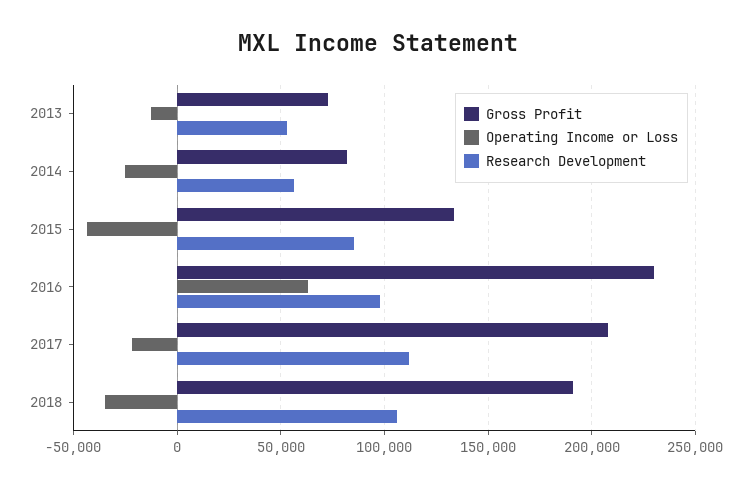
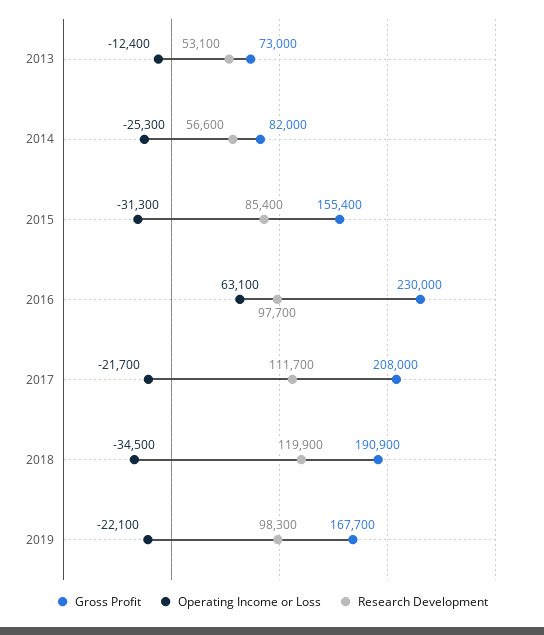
Gross Profit, 2015: 135000 -> 155400
Operating Income or Loss, 2015: -45000 -> -31300
Research Development, 2018: 105000 -> 119900
Gross Profit, 2019: none -> 167700
Operating Income or Loss, 2019: none -> -22100
Research Development, 2019: none -> 98300

